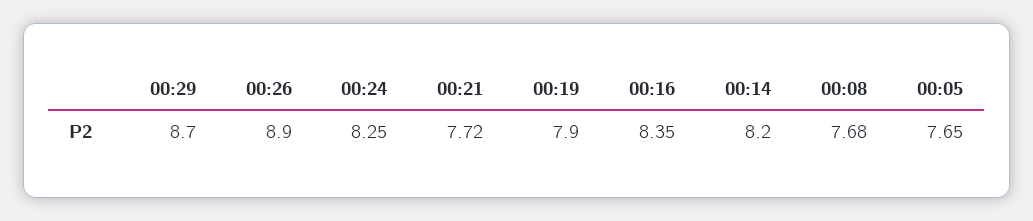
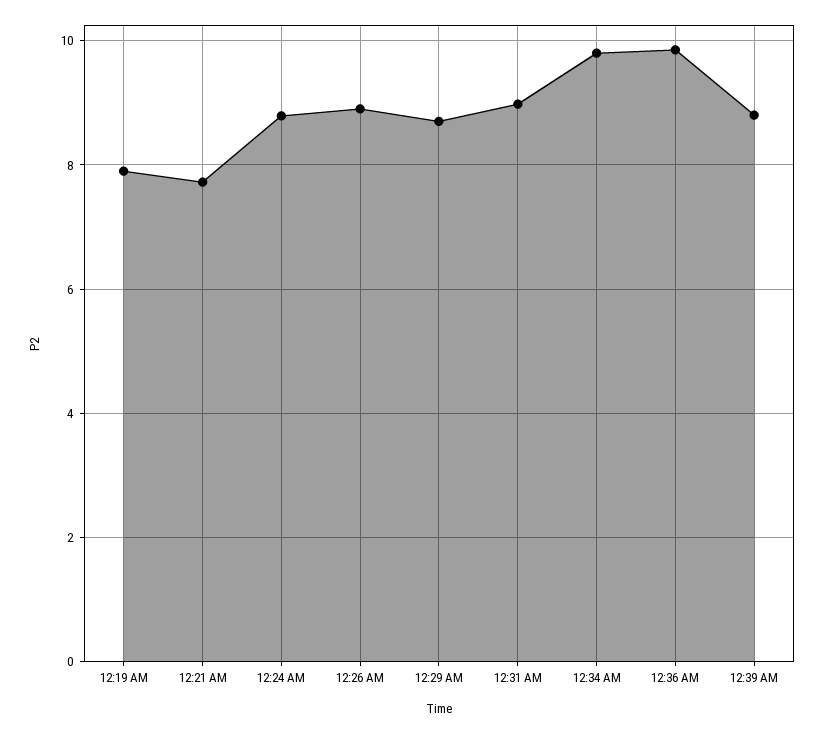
00:24: 8.25 -> 8.8
00:16: 8.35 -> none
00:14: 8.2 -> none
00:08: 7.68 -> none
00:05: 7.65 -> none
12:31 AM: none -> 9
12:34 AM: none -> 9.8
12:36 AM: none -> 9.8
12:39 AM: none -> 8.8

